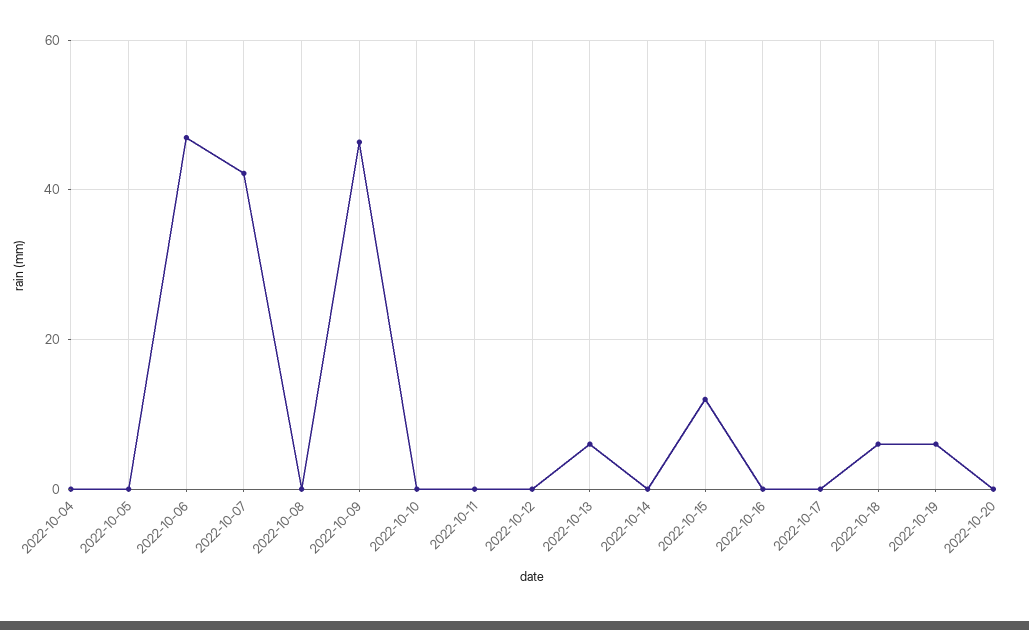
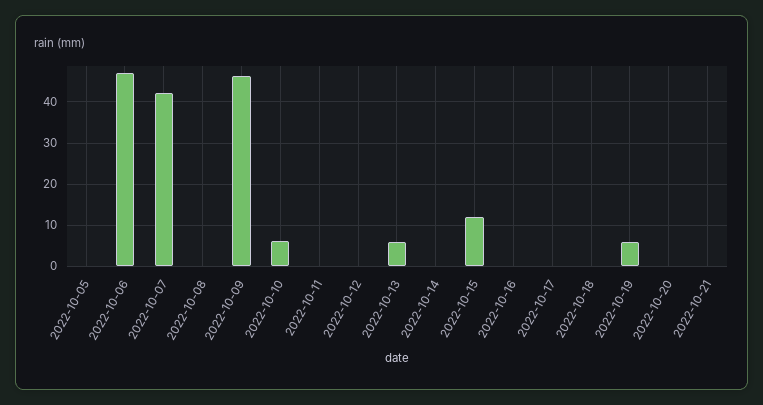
2022-10-04: 0 -> none
2022-10-10: 0 -> 6
2022-10-18: 6 -> 0
2022-10-21: none -> 0

